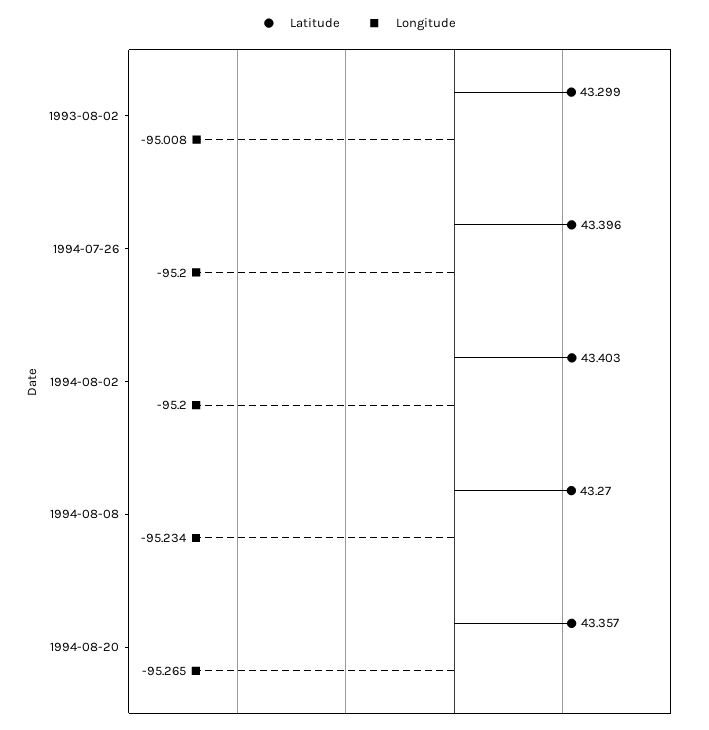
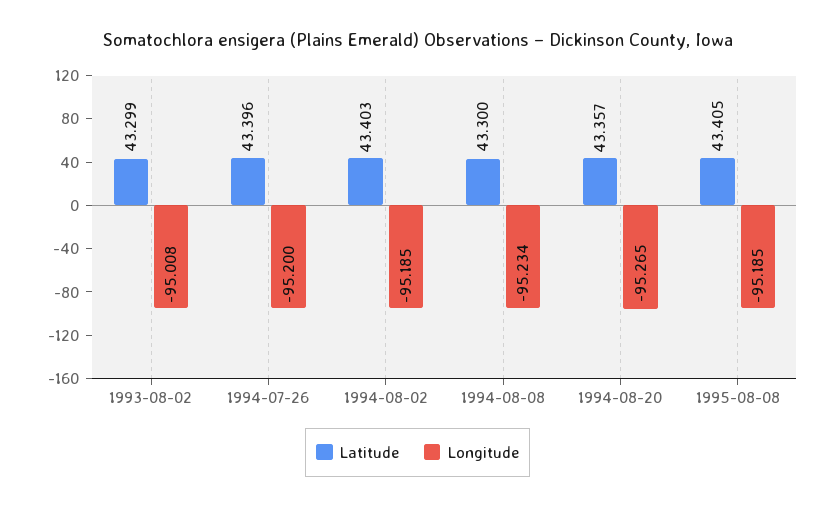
Longitude, 1994-08-02: -95.2 -> -95.185
Latitude, 1994-08-08: 43.27 -> 43.3
Latitude, 1995-08-08: none -> 43.405
Longitude, 1995-08-08: none -> -95.185

